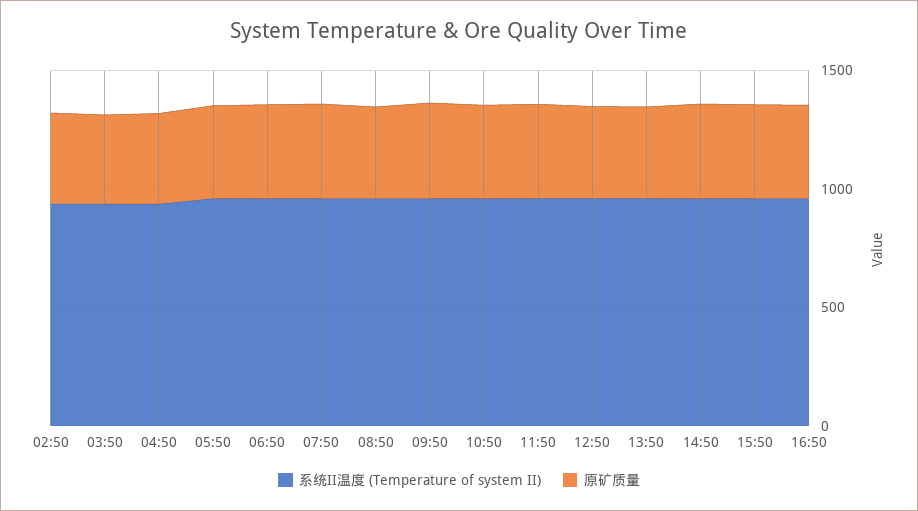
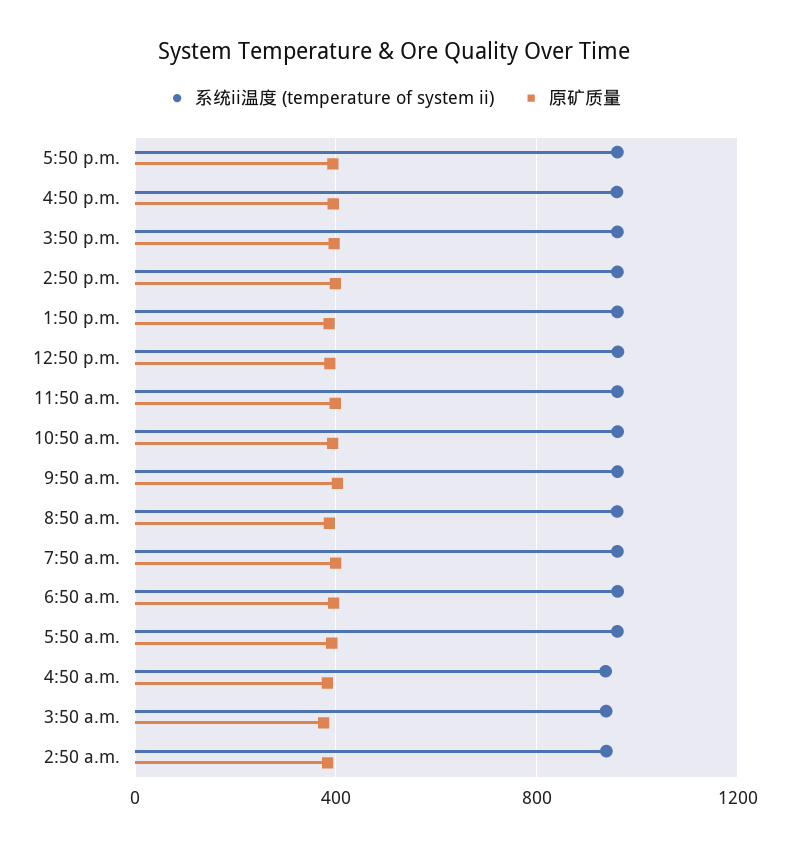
系统II温度 (Temperature of system II), 5:50 p.m.: none -> 950
原矿质量, 5:50 p.m.: none -> 400

